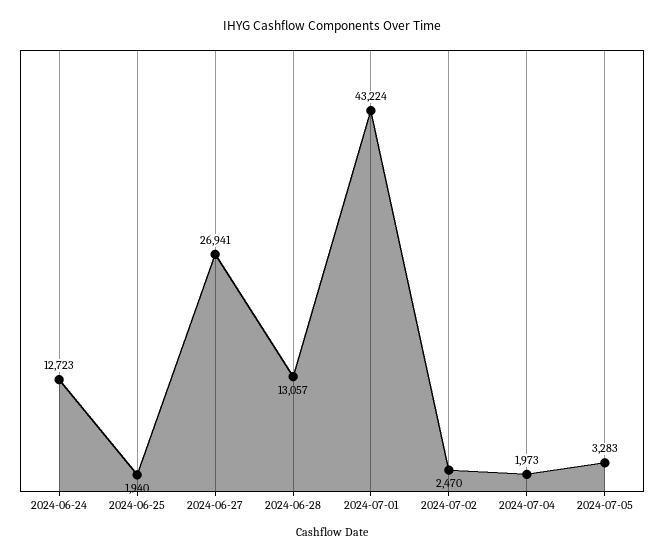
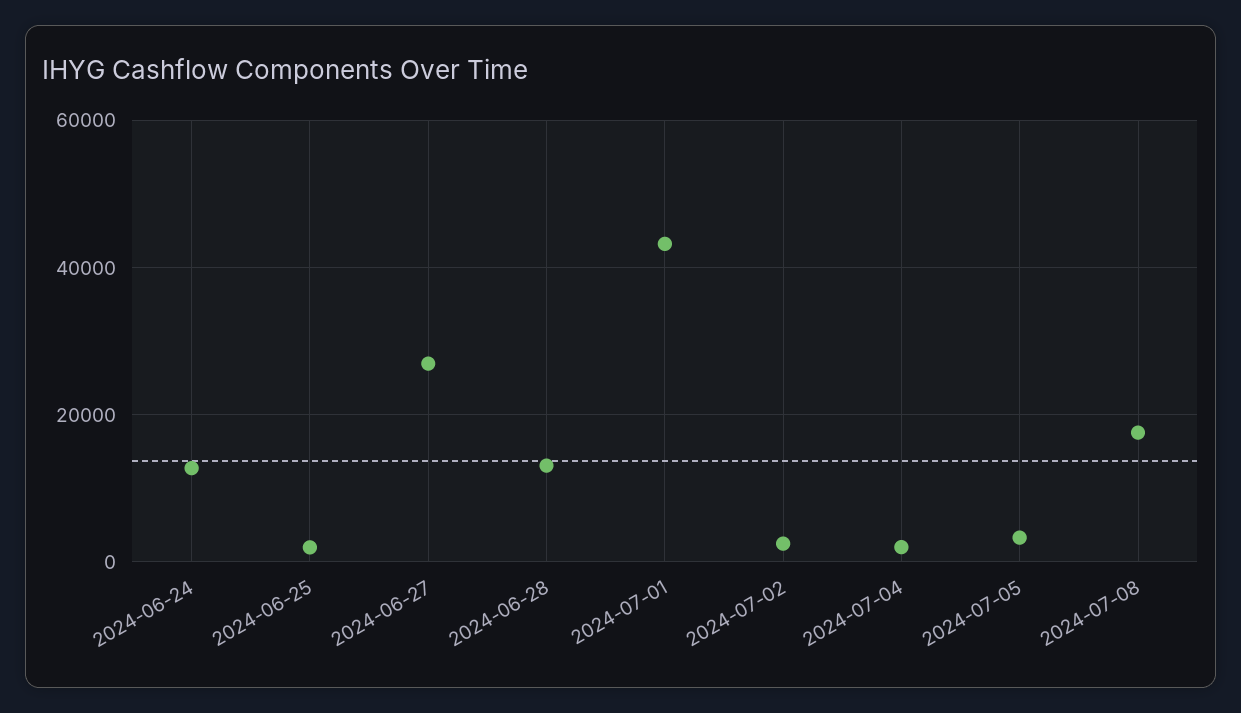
2024-07-08: none -> 18000

